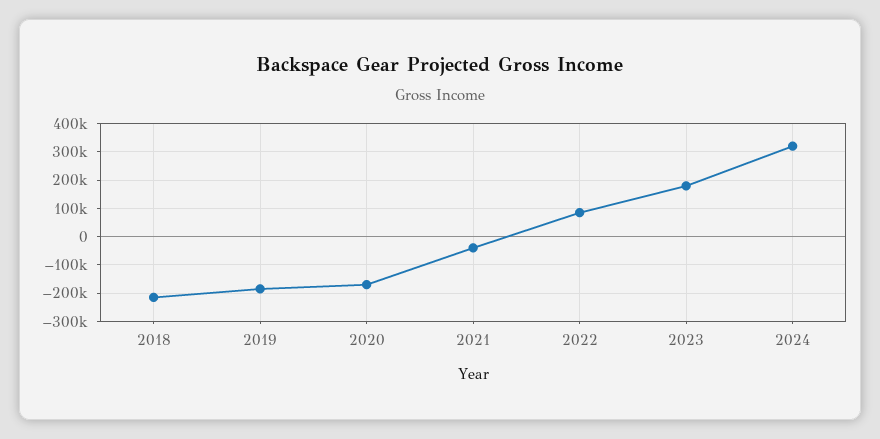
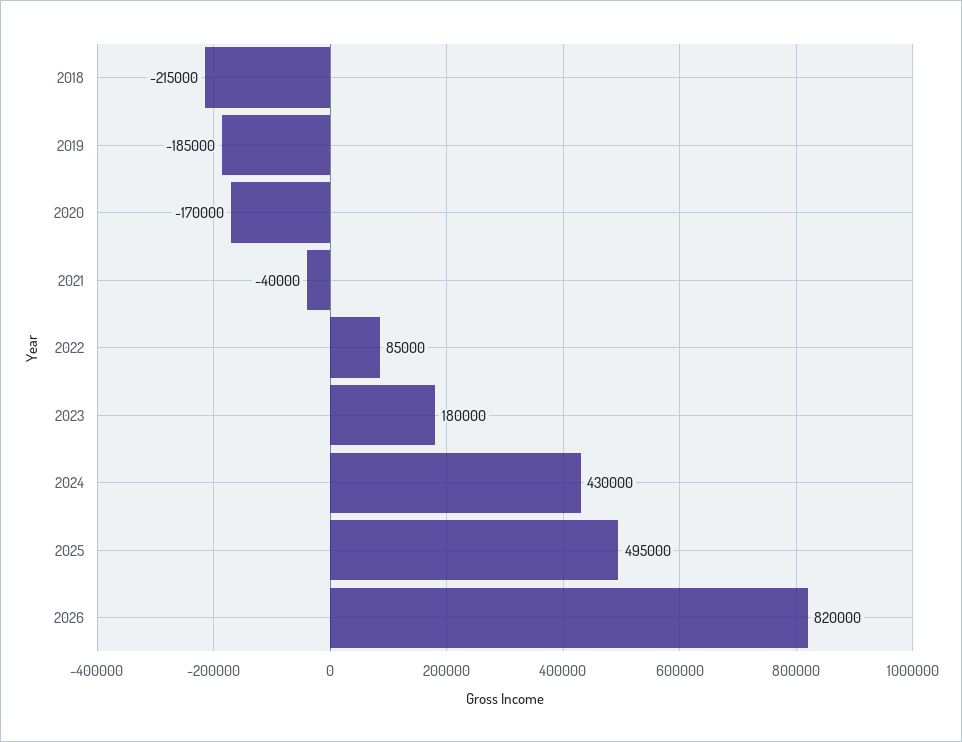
2024: 325000 -> 430000
2025: none -> 495000
2026: none -> 820000

